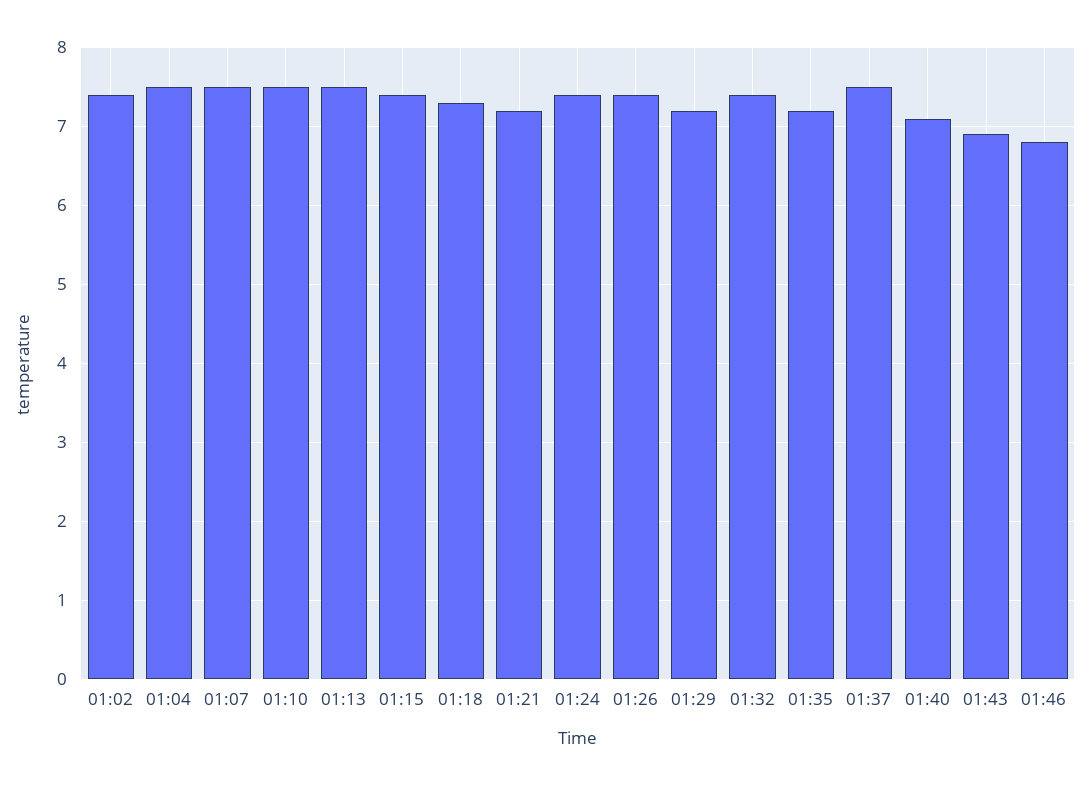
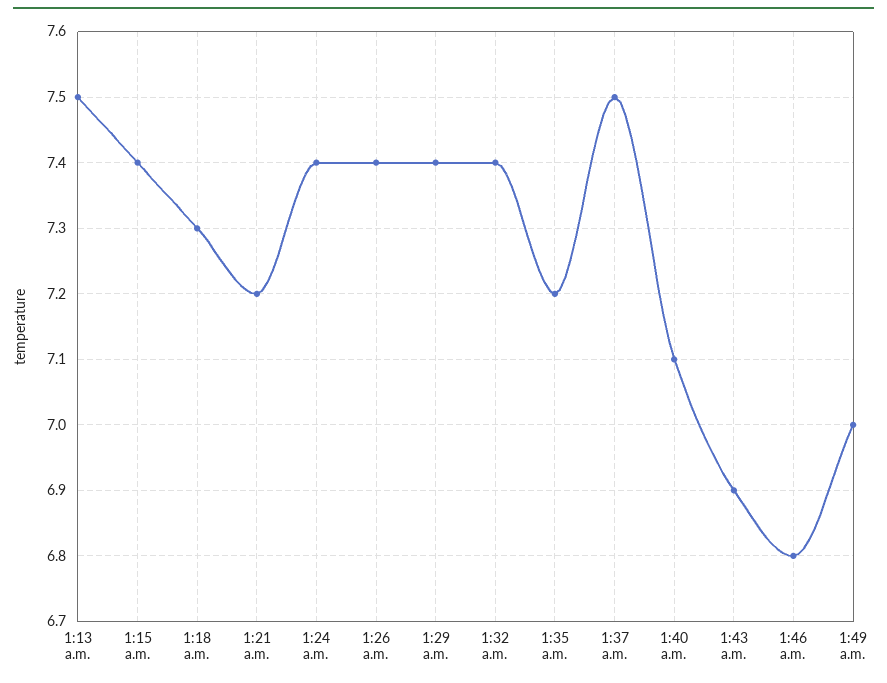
01:02: 7.4 -> none
01:04: 7.5 -> none
01:07: 7.5 -> none
01:10: 7.5 -> none
01:29: 7.2 -> 7.4
1:49 a.m.: none -> 7

